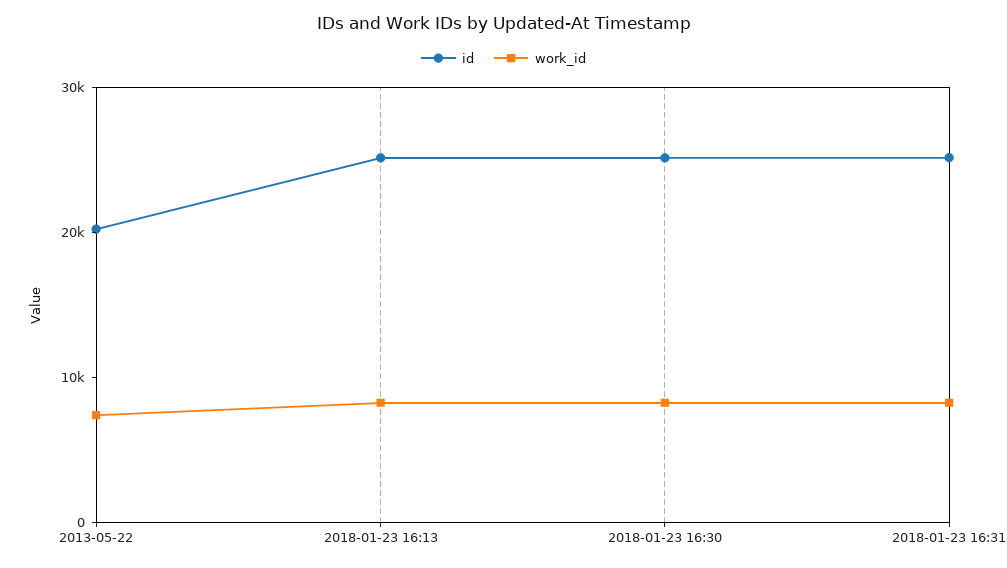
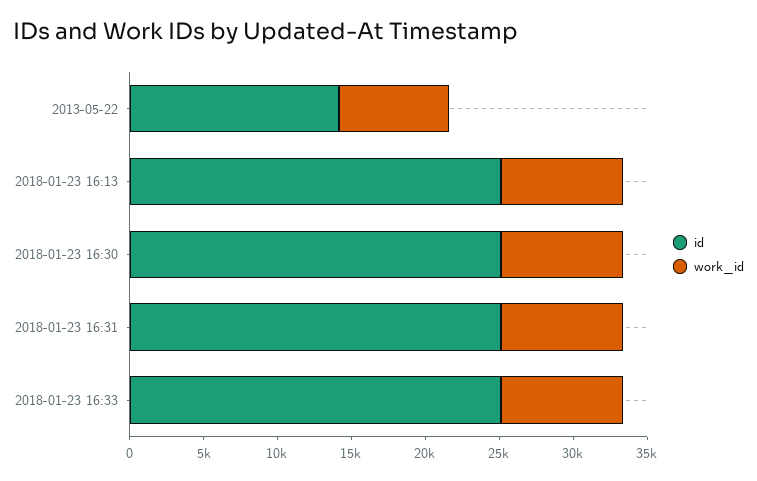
id, 2013-05-22: 20000 -> 14000
id, 2018-01-23 16:33: none -> 25000
work_id, 2018-01-23 16:33: none -> 8000

